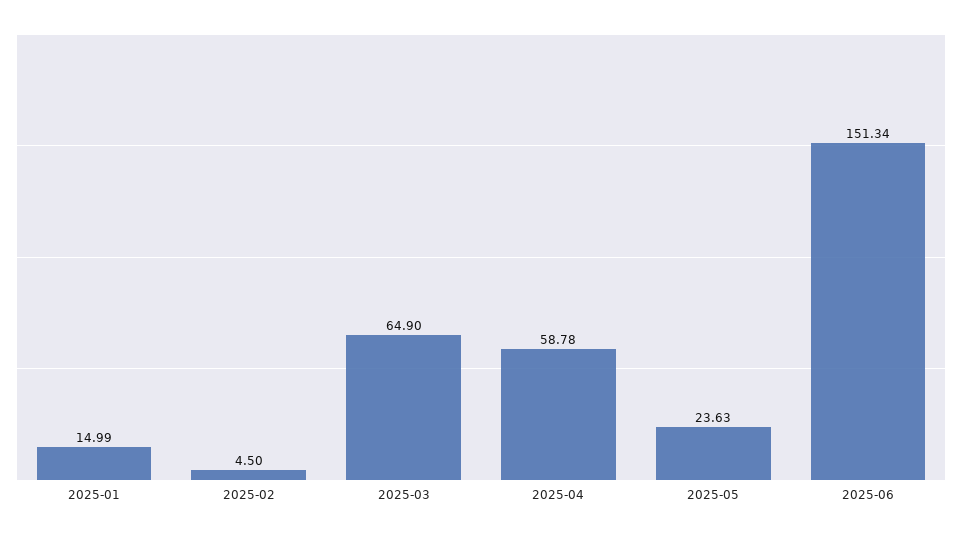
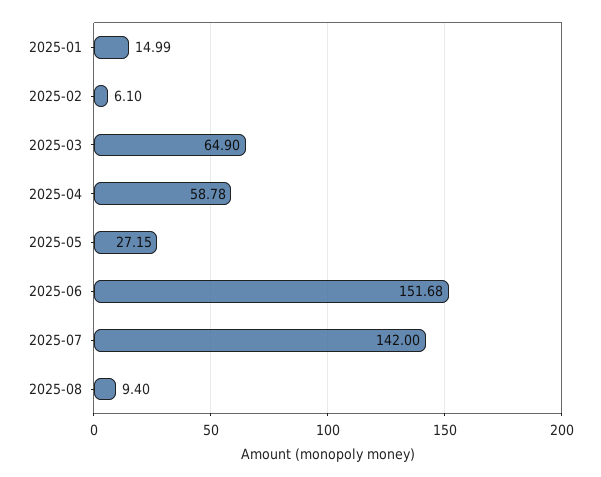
2025-02: 4.5 -> 6.1
2025-05: 23.63 -> 27.15
2025-06: 151.34 -> 151.68
2025-07: none -> 142
2025-08: none -> 9.4

